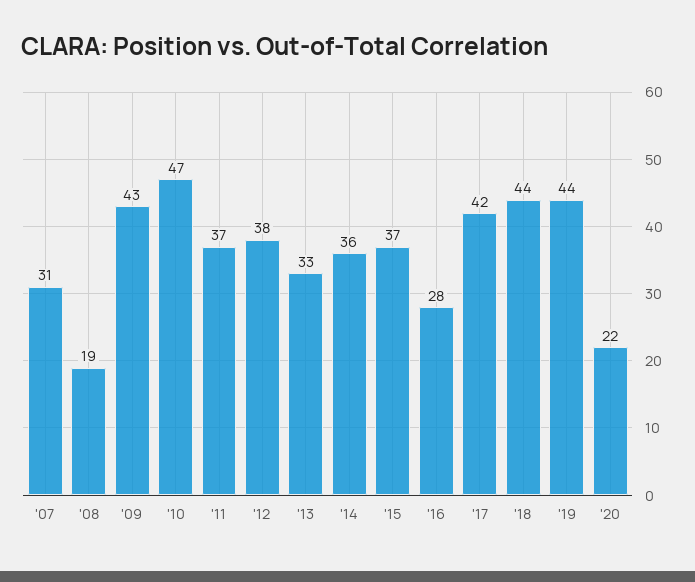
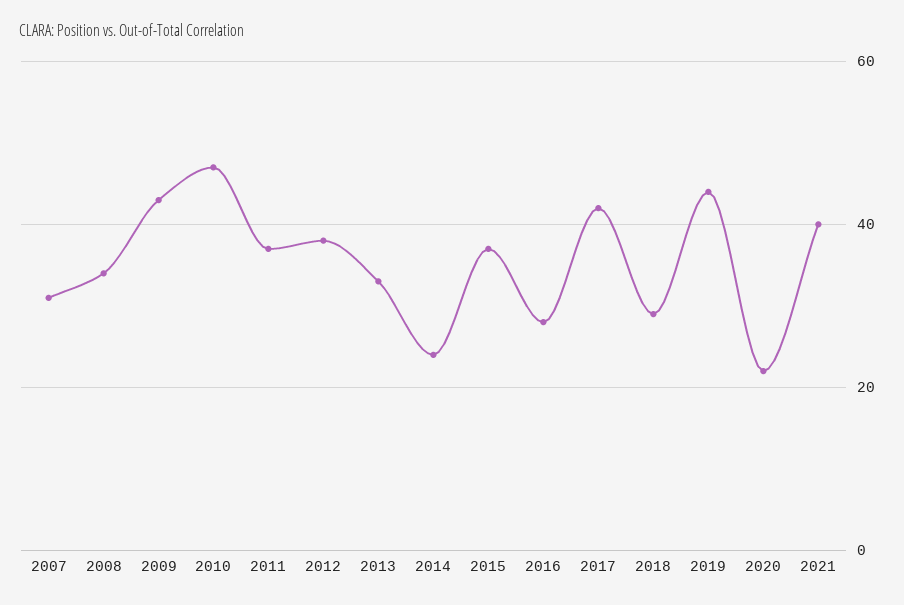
'08: 19 -> 35
'14: 36 -> 25
'18: 44 -> 30
2021: none -> 40

